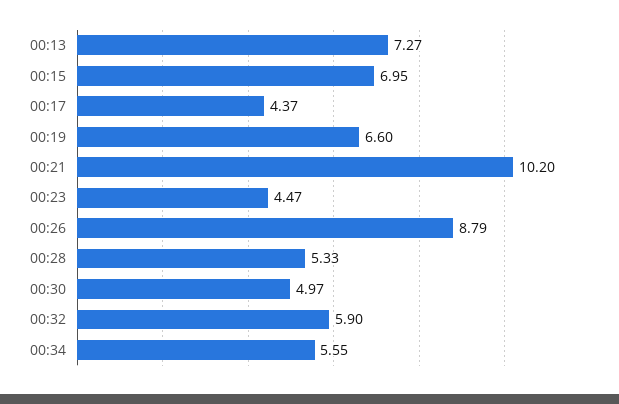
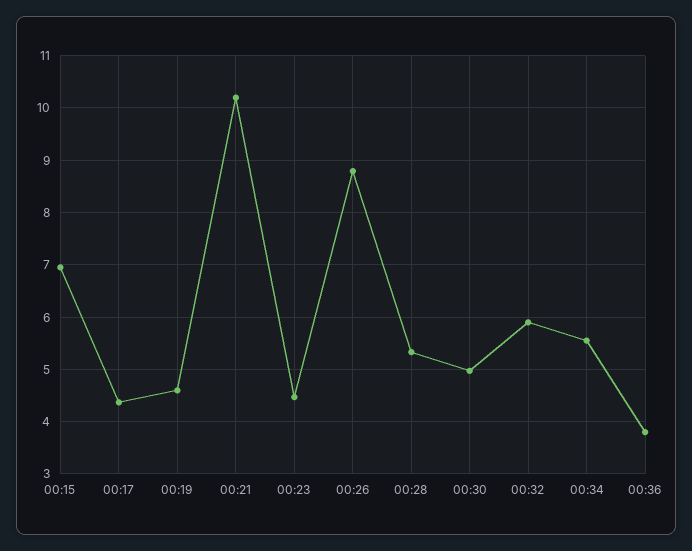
00:13: 7.27 -> none
00:19: 6.6 -> 4.6
00:36: none -> 3.8

